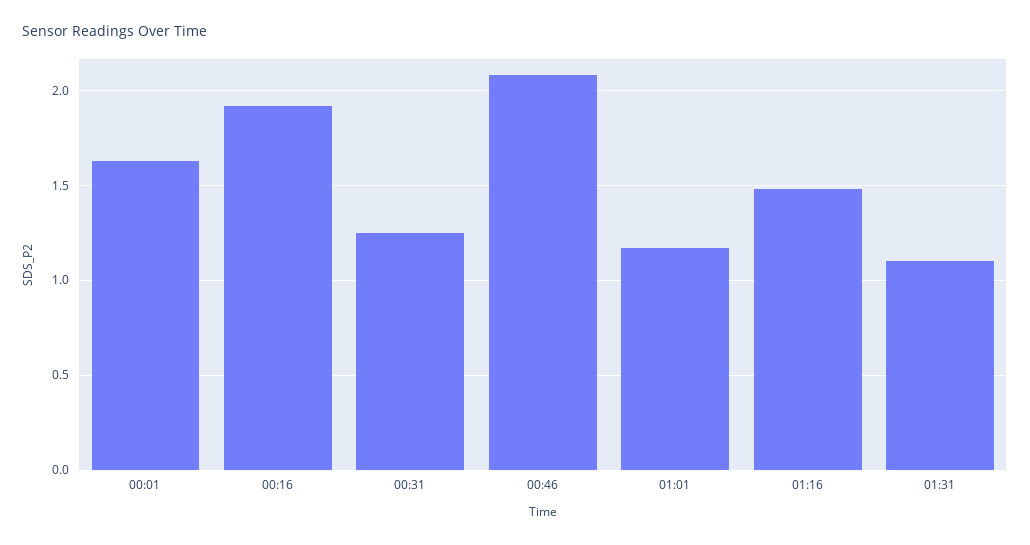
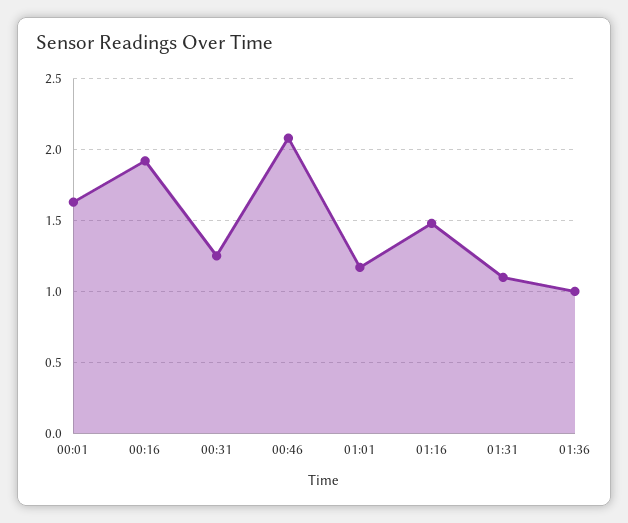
01:36: none -> 1

